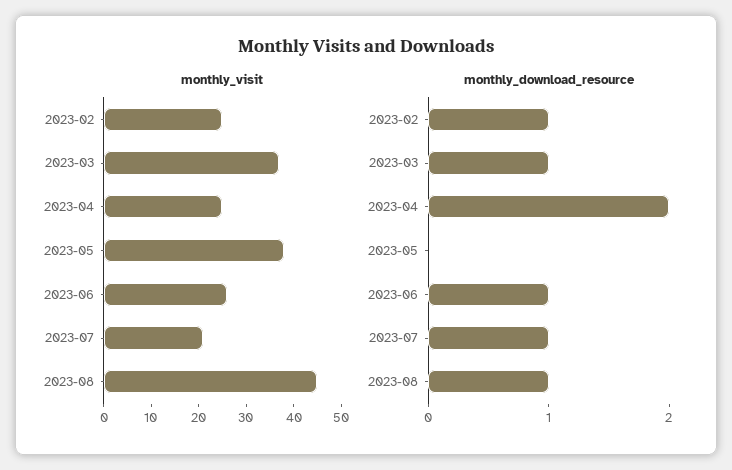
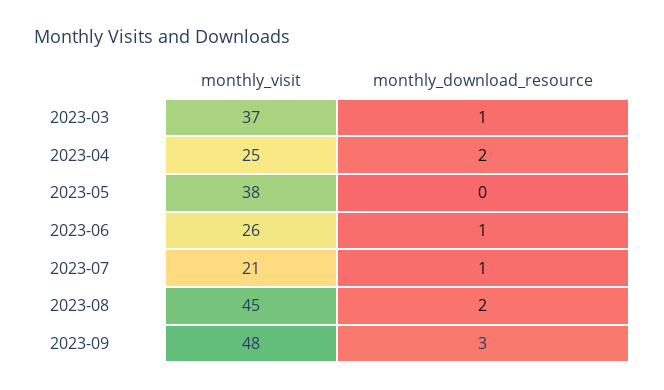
monthly_visit, 2023-02: 25 -> none
monthly_download_resource, 2023-02: 1 -> none
monthly_download_resource, 2023-08: 1 -> 2
monthly_visit, 2023-09: none -> 48
monthly_download_resource, 2023-09: none -> 3

